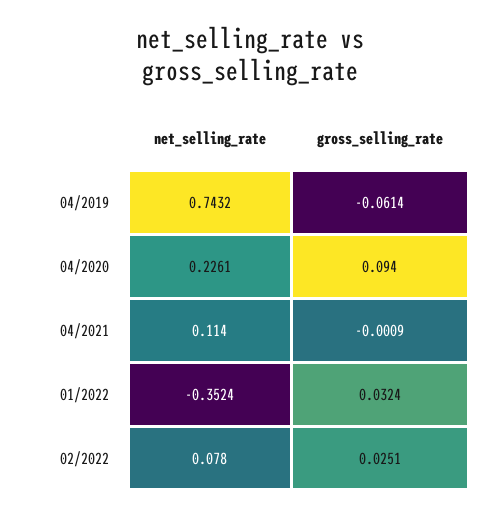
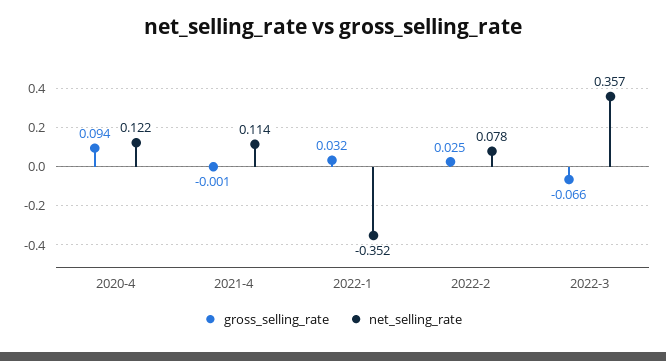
net_selling_rate, 04/2019: 0.7432 -> none
gross_selling_rate, 04/2019: -0.0614 -> none
net_selling_rate, 04/2020: 0.2261 -> 0.122
gross_selling_rate, 2022-3: none -> -0.066
net_selling_rate, 2022-3: none -> 0.357

